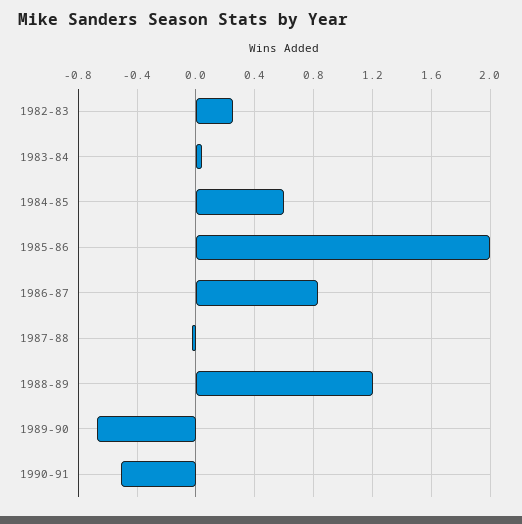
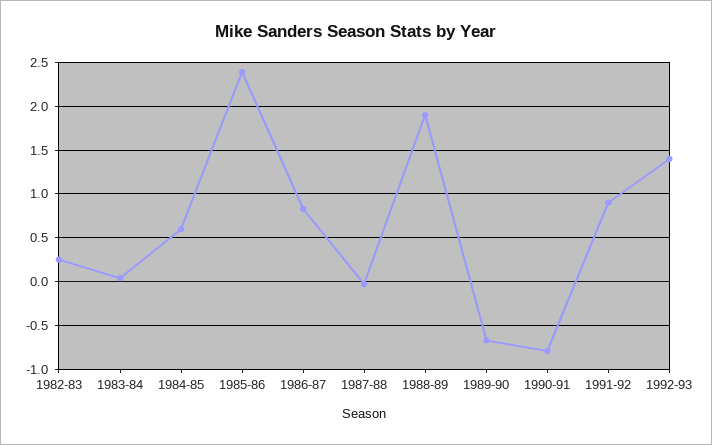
1985-86: 2 -> 2.4
1988-89: 1.2 -> 1.9
1990-91: -0.5 -> -0.8
1991-92: none -> 0.9
1992-93: none -> 1.4

